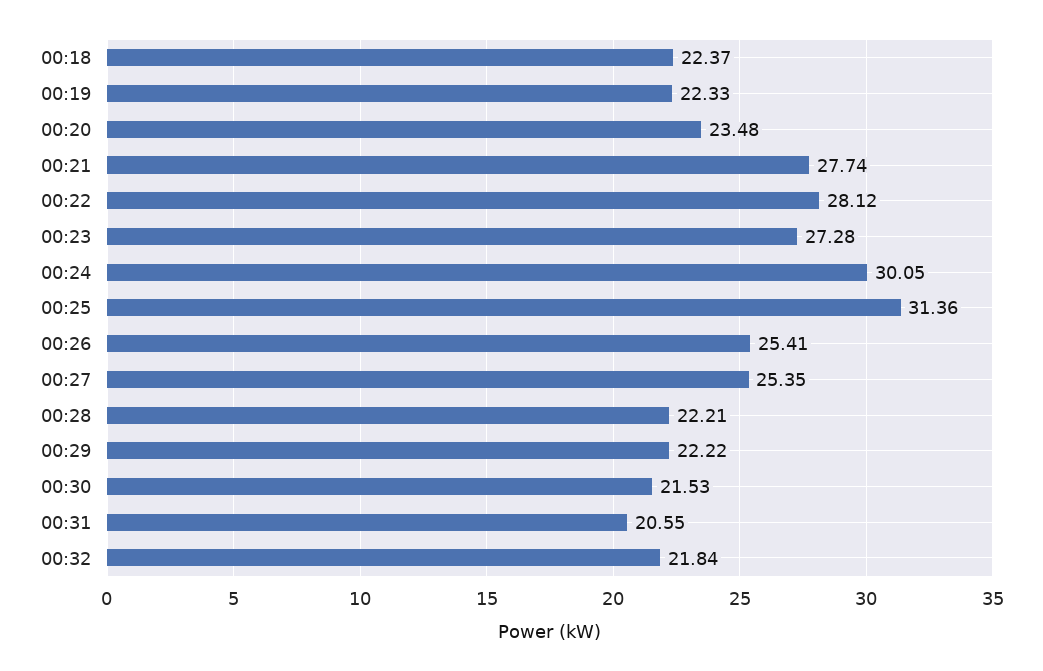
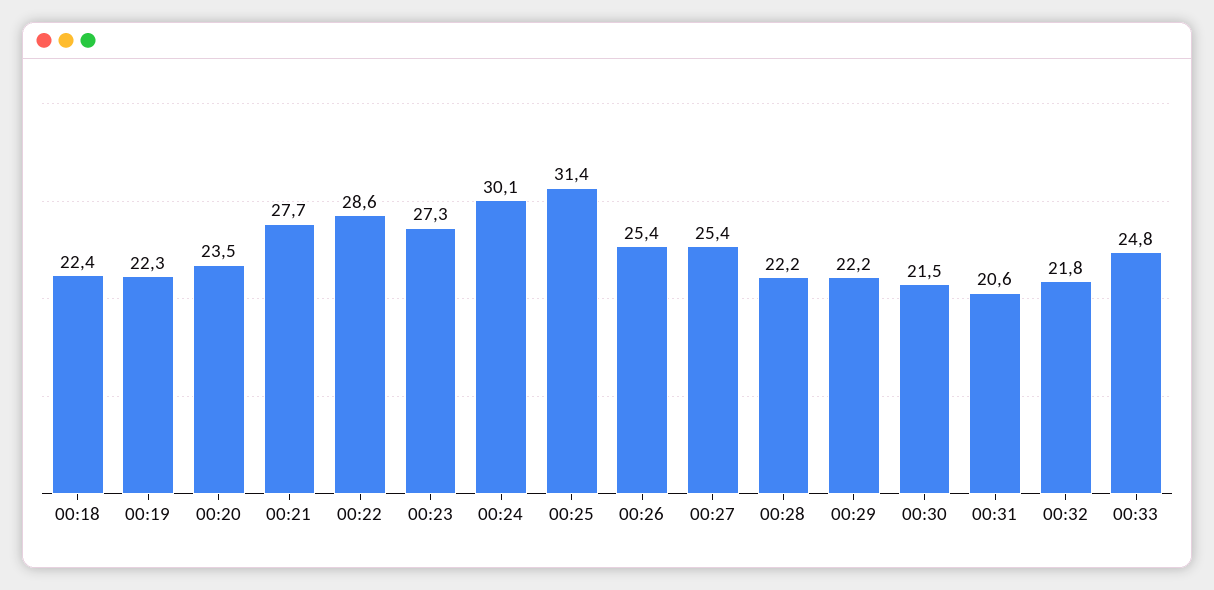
00:22: 28.12 -> 28.6
00:33: none -> 24.8

